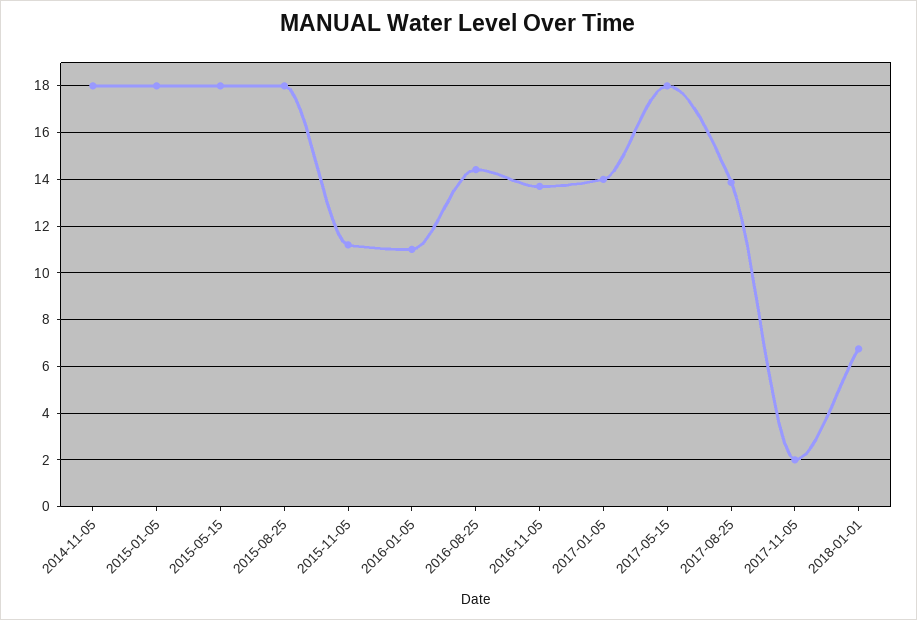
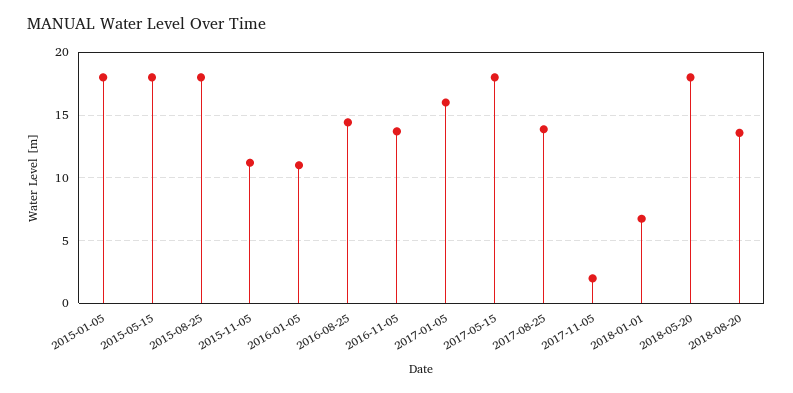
2014-11-05: 18 -> none
2017-01-05: 14 -> 16
2018-05-20: none -> 18
2018-08-20: none -> 13.5

